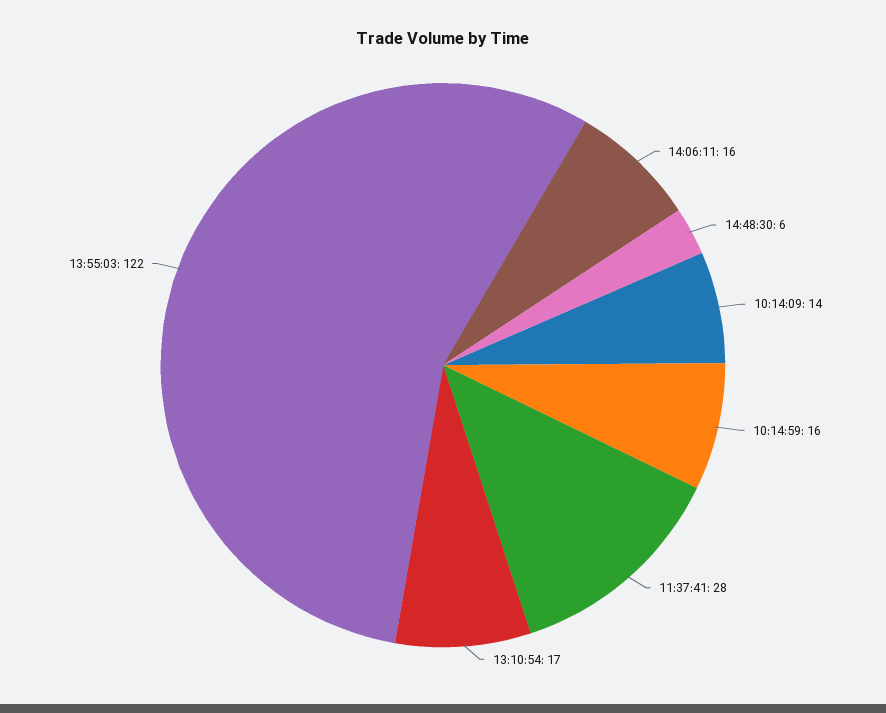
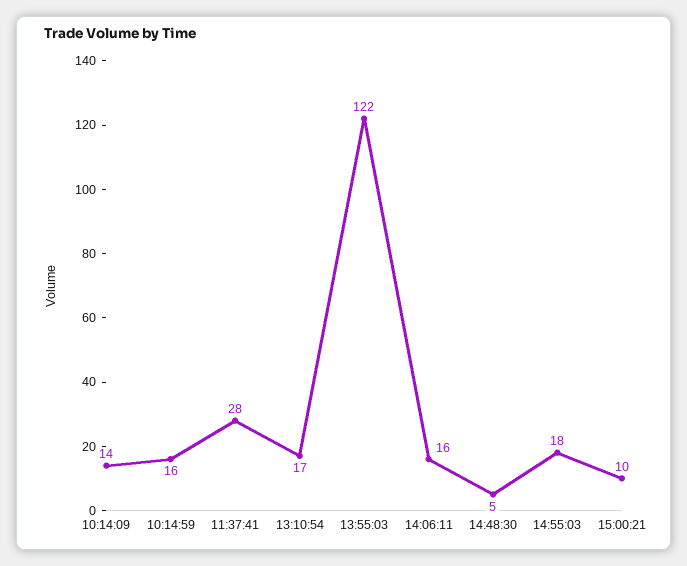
14:48:30: 6 -> 5
14:55:03: none -> 18
15:00:21: none -> 10

